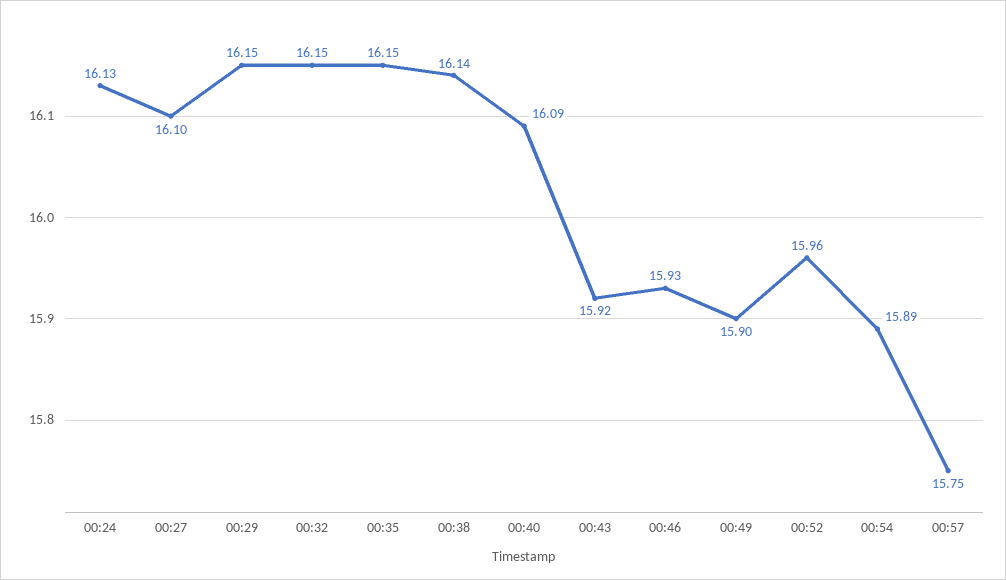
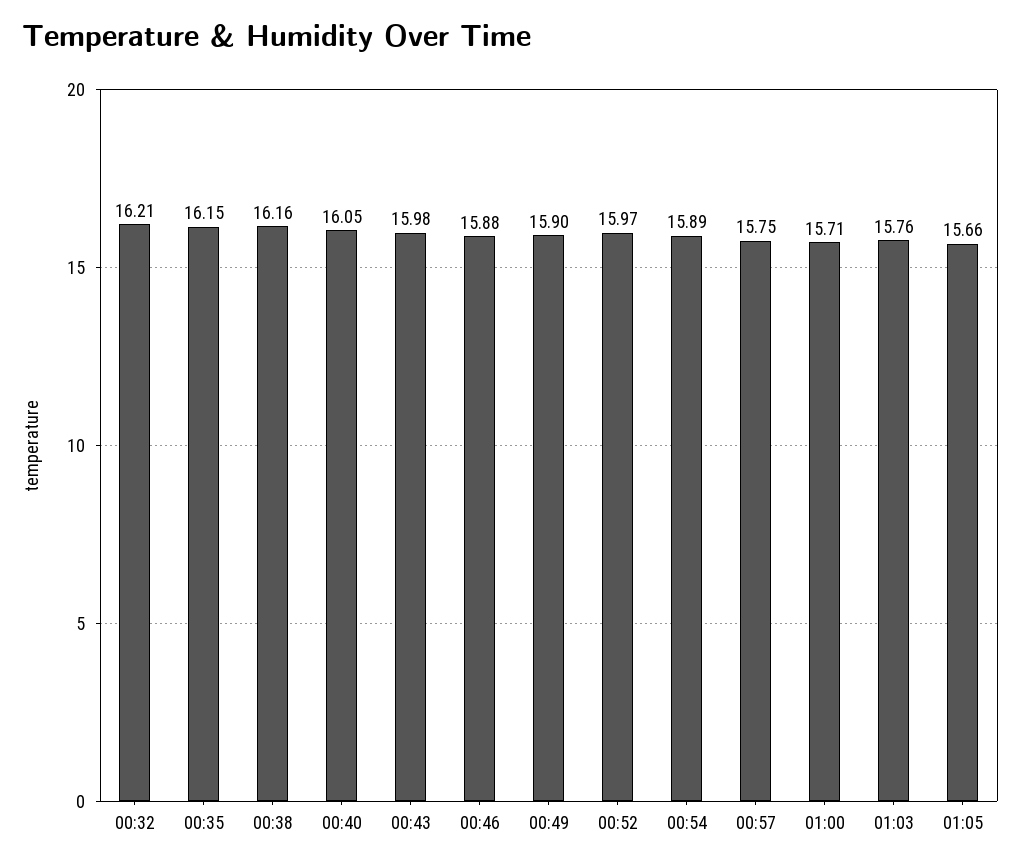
00:24: 16.13 -> none
00:27: 16.1 -> none
00:29: 16.15 -> none
00:32: 16.15 -> 16.21
00:38: 16.14 -> 16.16
00:40: 16.09 -> 16.05
00:43: 15.92 -> 15.98
00:46: 15.93 -> 15.88
00:52: 15.96 -> 15.97
01:00: none -> 15.71
01:03: none -> 15.76
01:05: none -> 15.66

